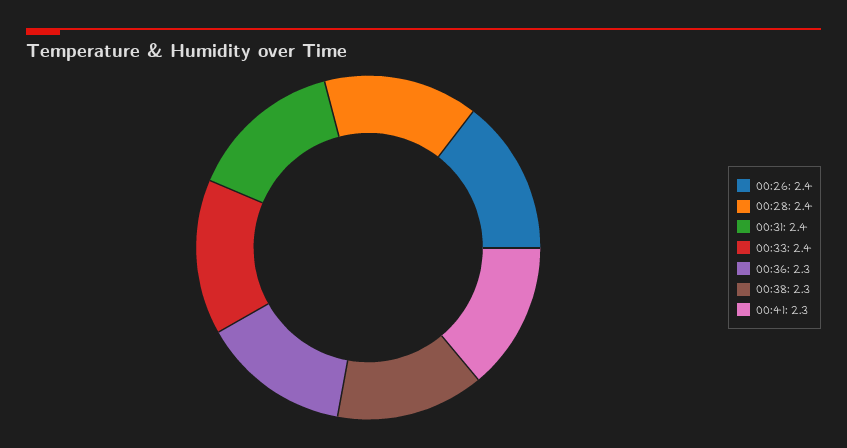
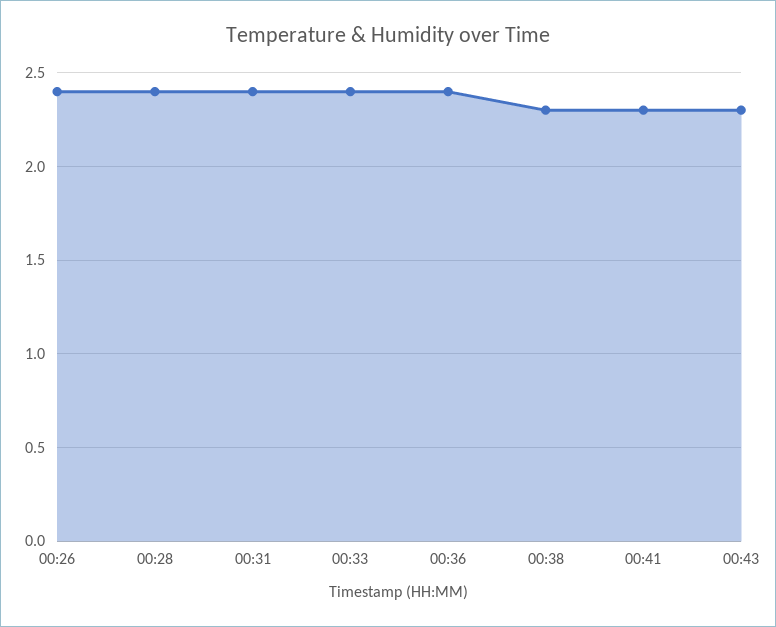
00:36: 2.3 -> 2.4
00:43: none -> 2.3

